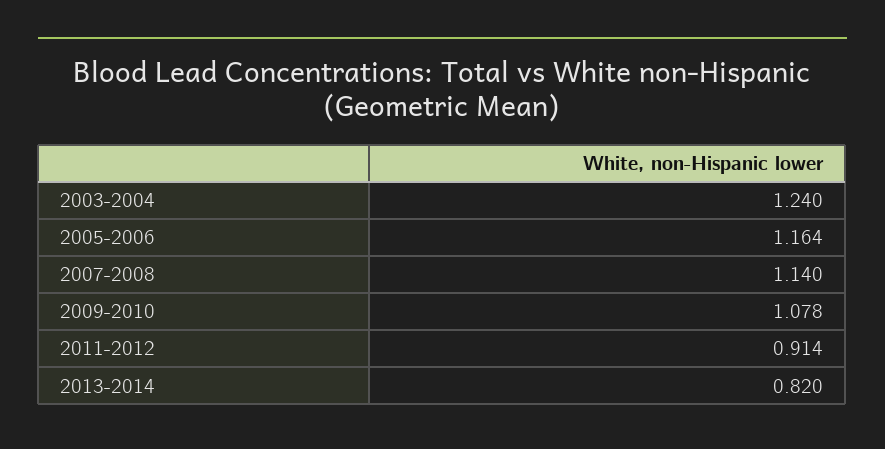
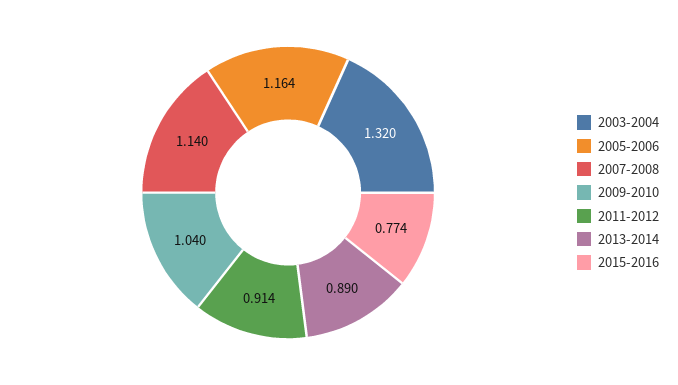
2003-2004: 1.24 -> 1.32
2009-2010: 1.078 -> 1.04
2013-2014: 0.82 -> 0.89
2015-2016: none -> 0.774

